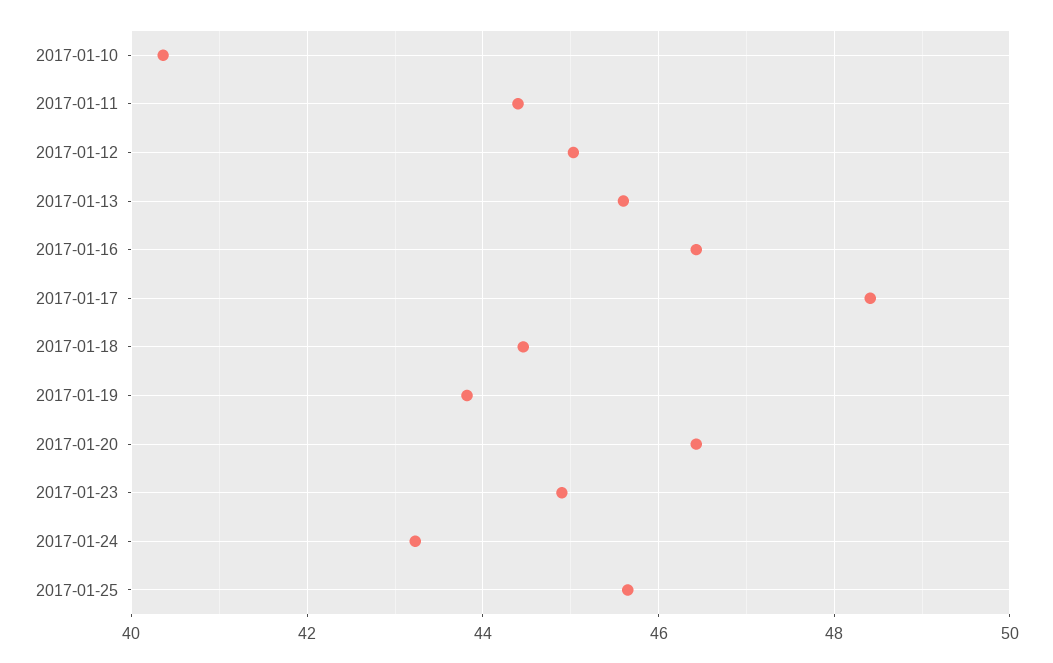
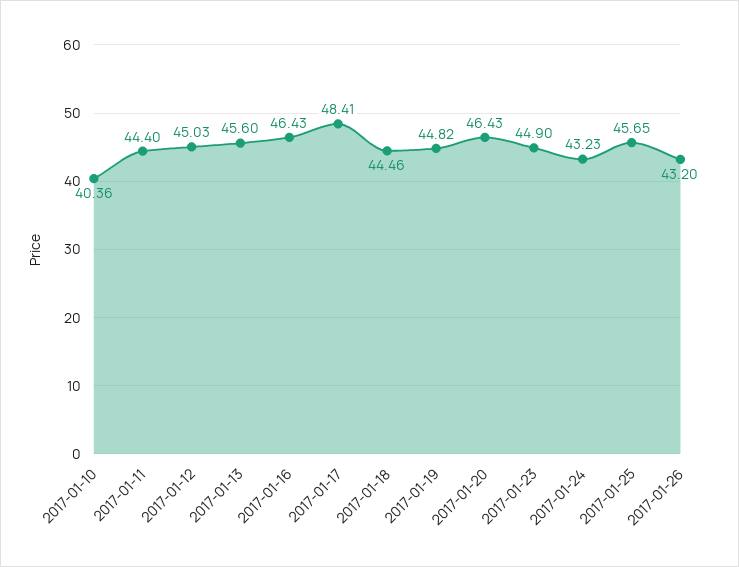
2017-01-19: 43.8 -> 44.82
2017-01-26: none -> 43.2

